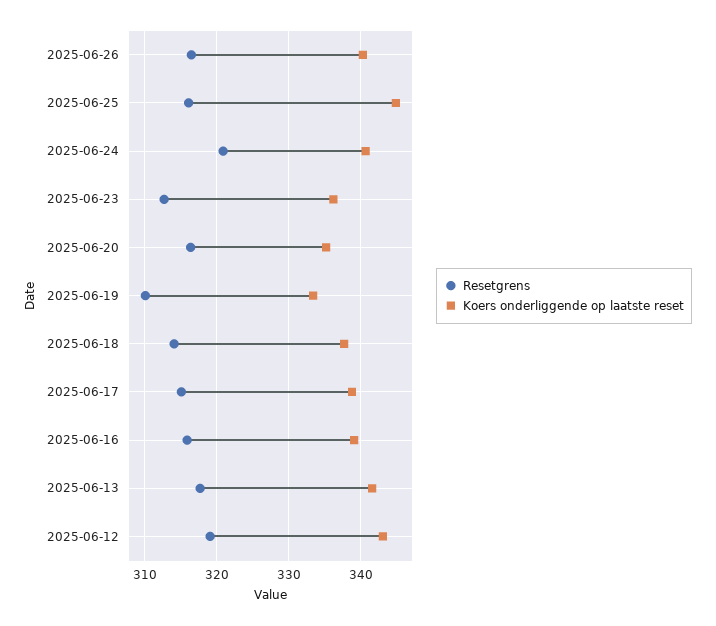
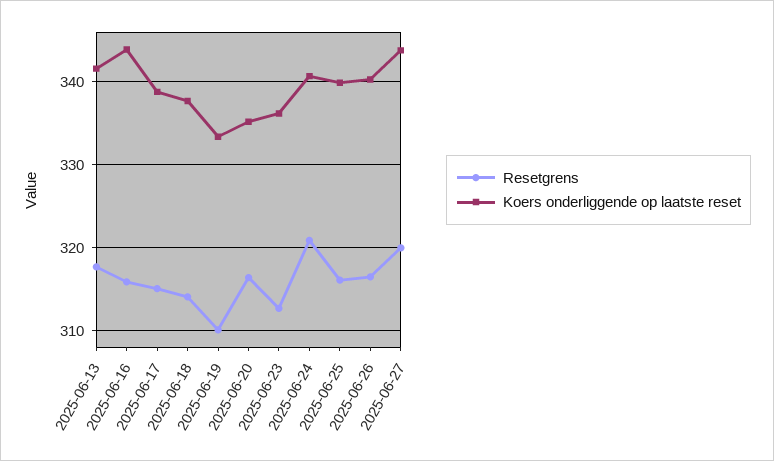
Koers onderliggende op laatste reset, 2025-06-25: 345 -> 340
Koers onderliggende op laatste reset, 2025-06-16: 339 -> 344
Resetgrens, 2025-06-12: 319 -> none
Koers onderliggende op laatste reset, 2025-06-12: 343 -> none
Resetgrens, 2025-06-27: none -> 320
Koers onderliggende op laatste reset, 2025-06-27: none -> 344

